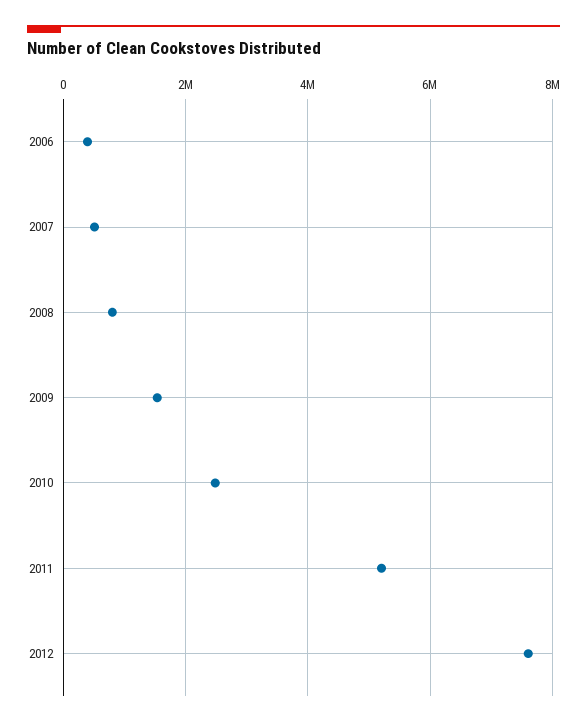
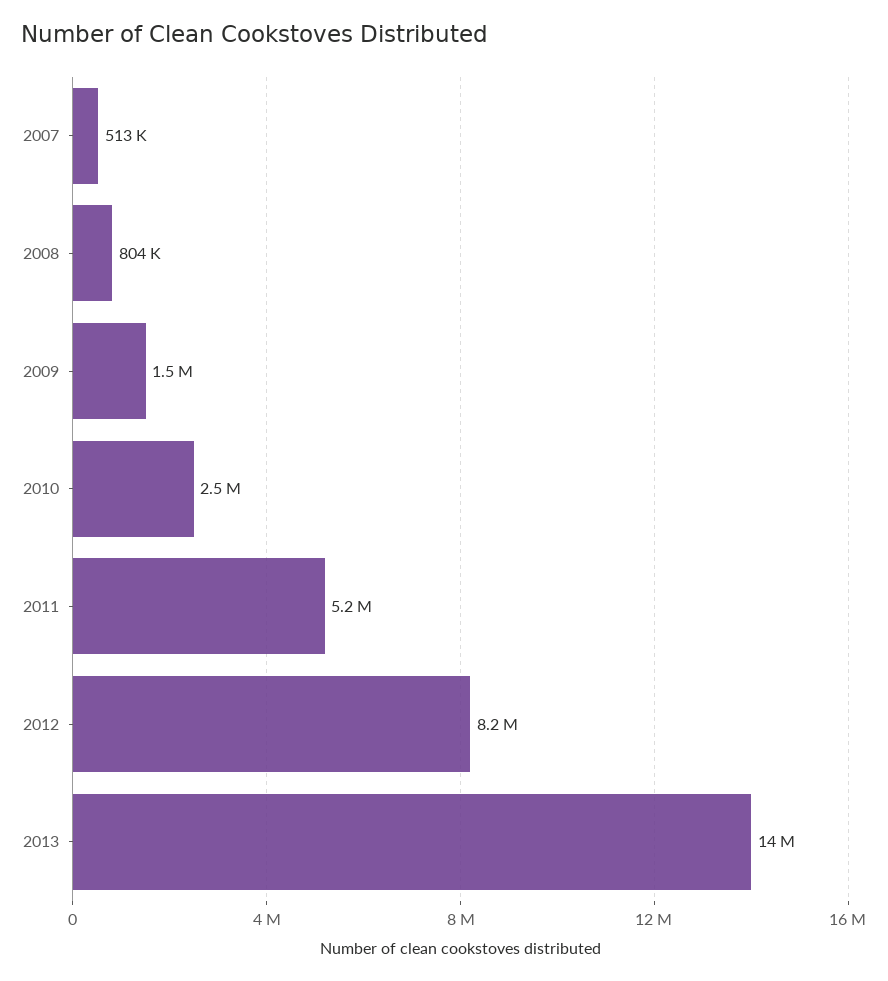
2006: 400000 -> none
2012: 7600000 -> 8200000
2013: none -> 14000000

